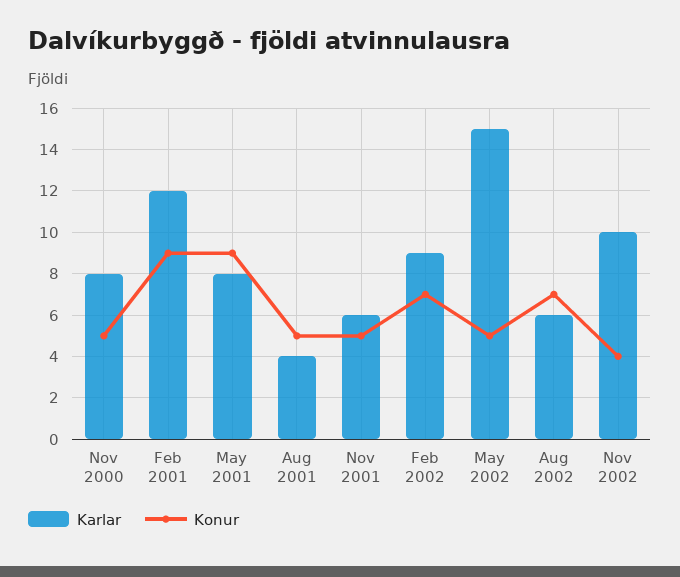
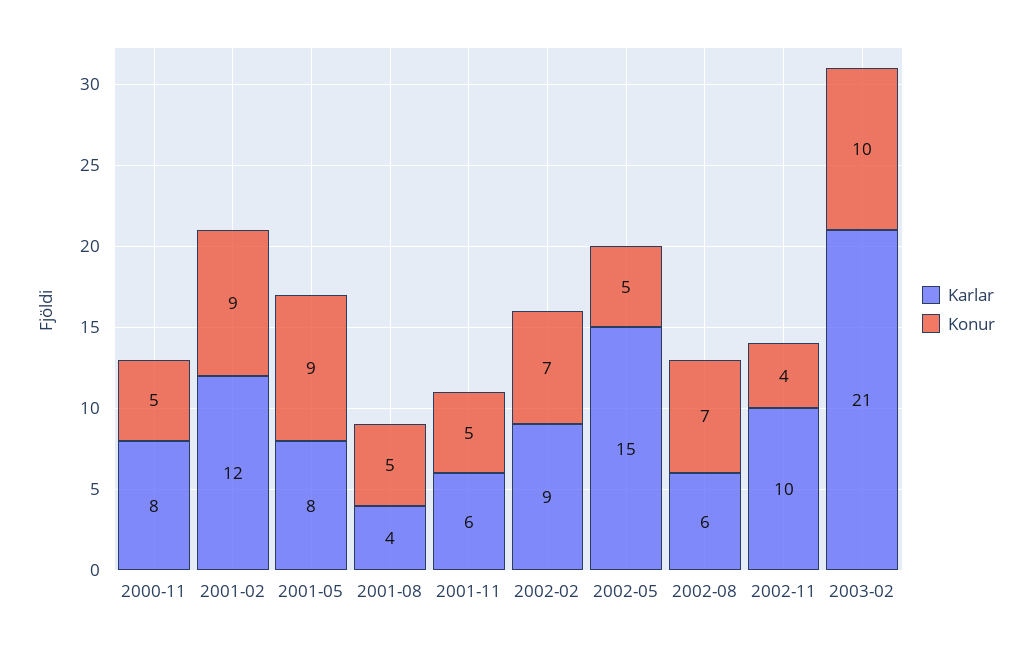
Karlar, 2003-02: none -> 21
Konur, 2003-02: none -> 10

